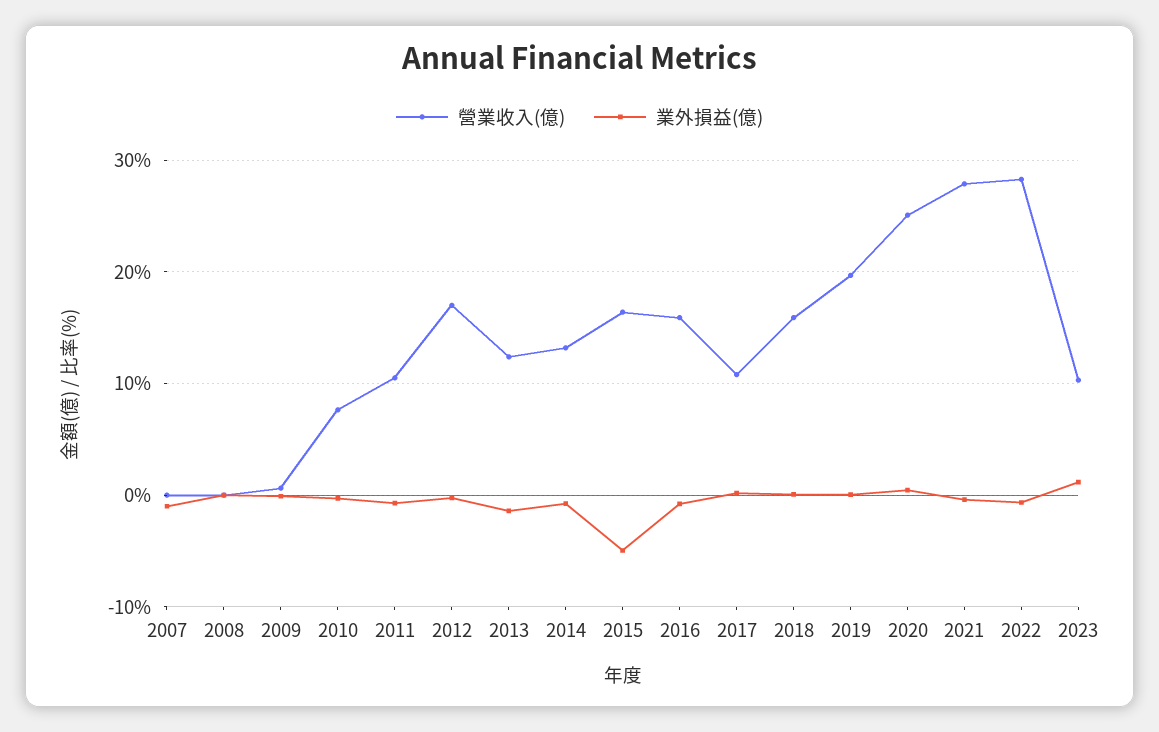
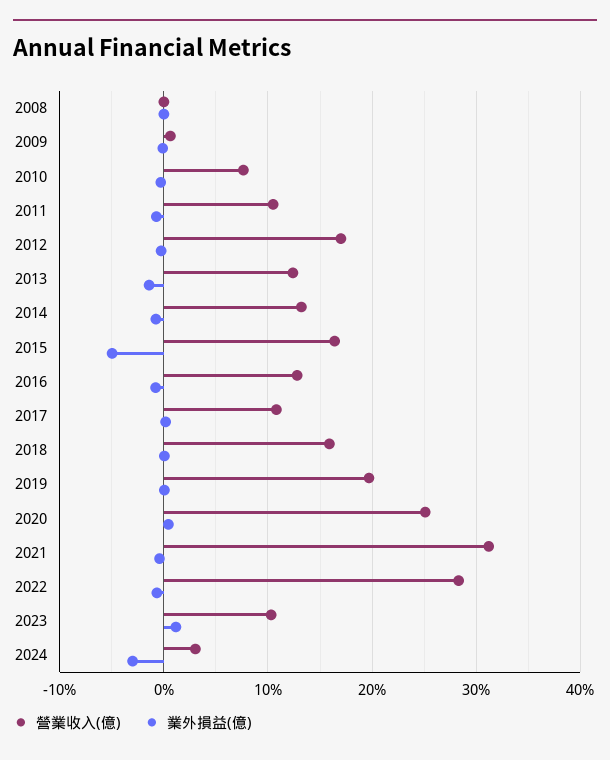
營業收入(億), 2007: 0 -> none
業外損益(億), 2007: -1 -> none
營業收入(億), 2016: 16 -> 13
營業收入(億), 2021: 28 -> 31
營業收入(億), 2024: none -> 3
業外損益(億), 2024: none -> -3

